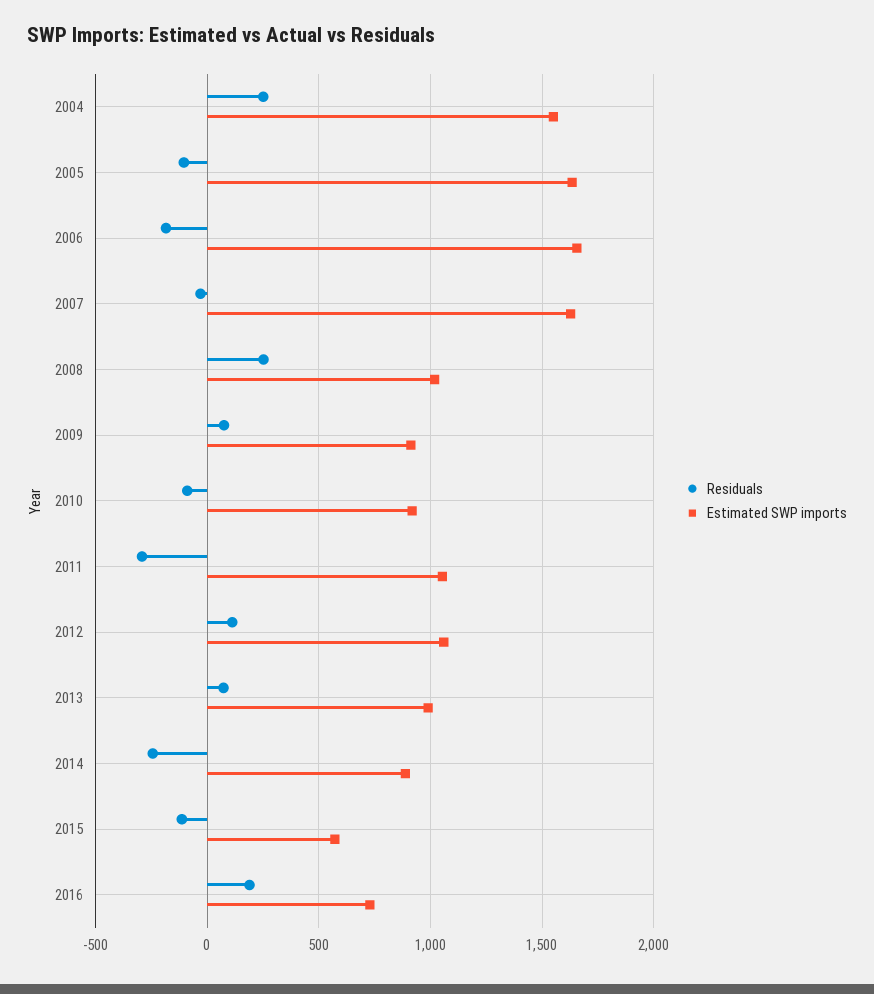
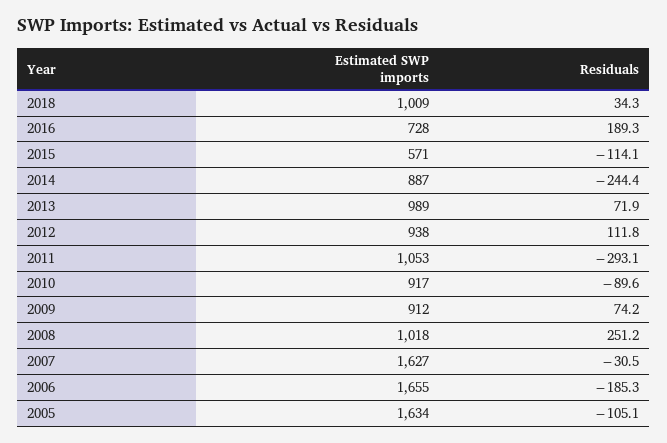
Residuals, 2004: 250 -> none
Estimated SWP imports, 2004: 1550 -> none
Estimated SWP imports, 2012: 1050 -> 938
Estimated SWP imports, 2018: none -> 1009
Residuals, 2018: none -> 34.3

